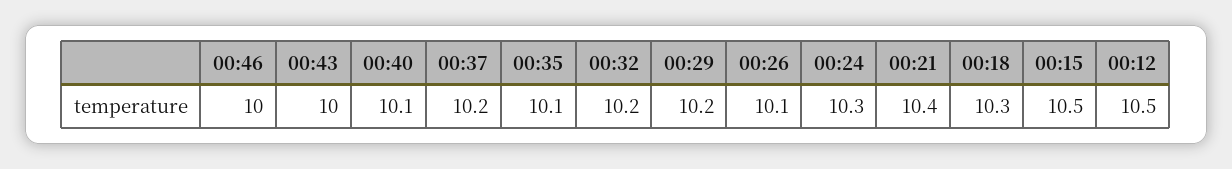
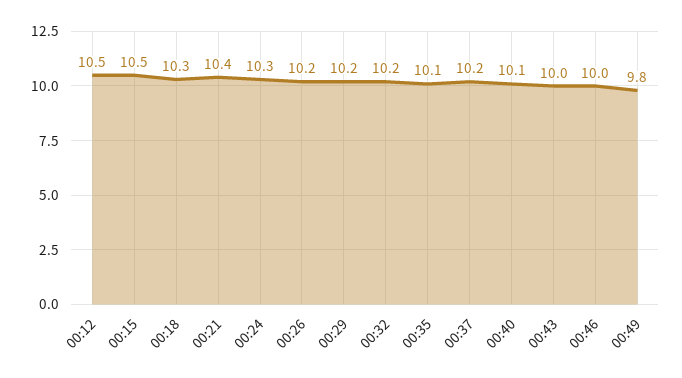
00:26: 10.1 -> 10.2
00:49: none -> 9.8

